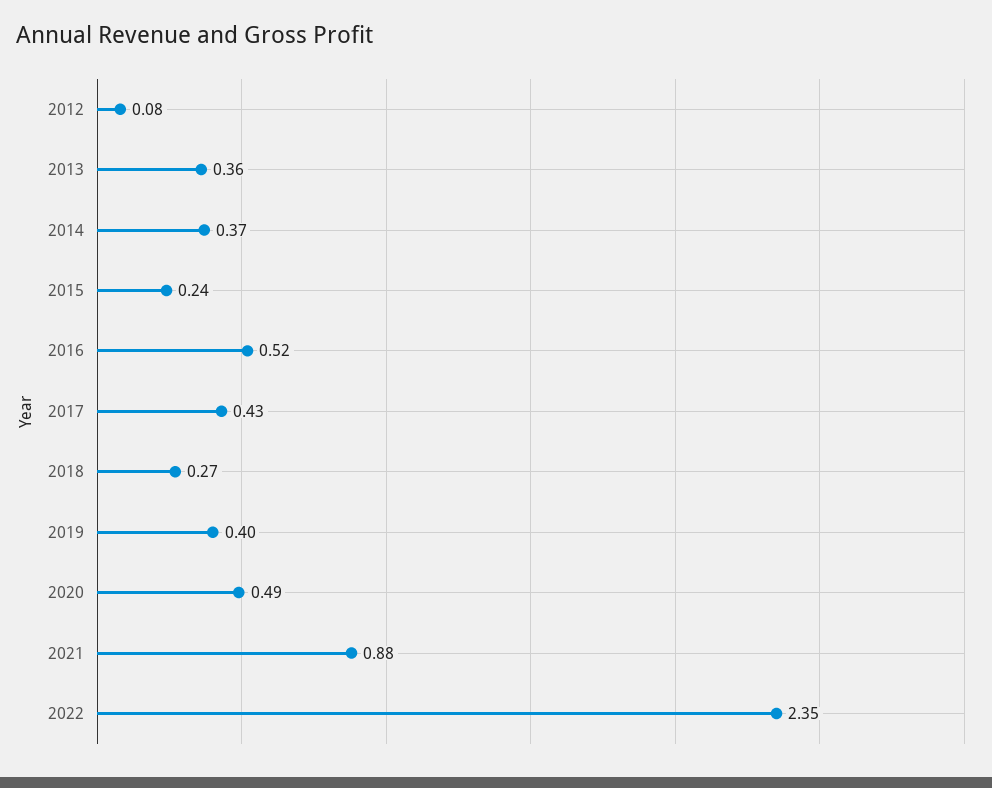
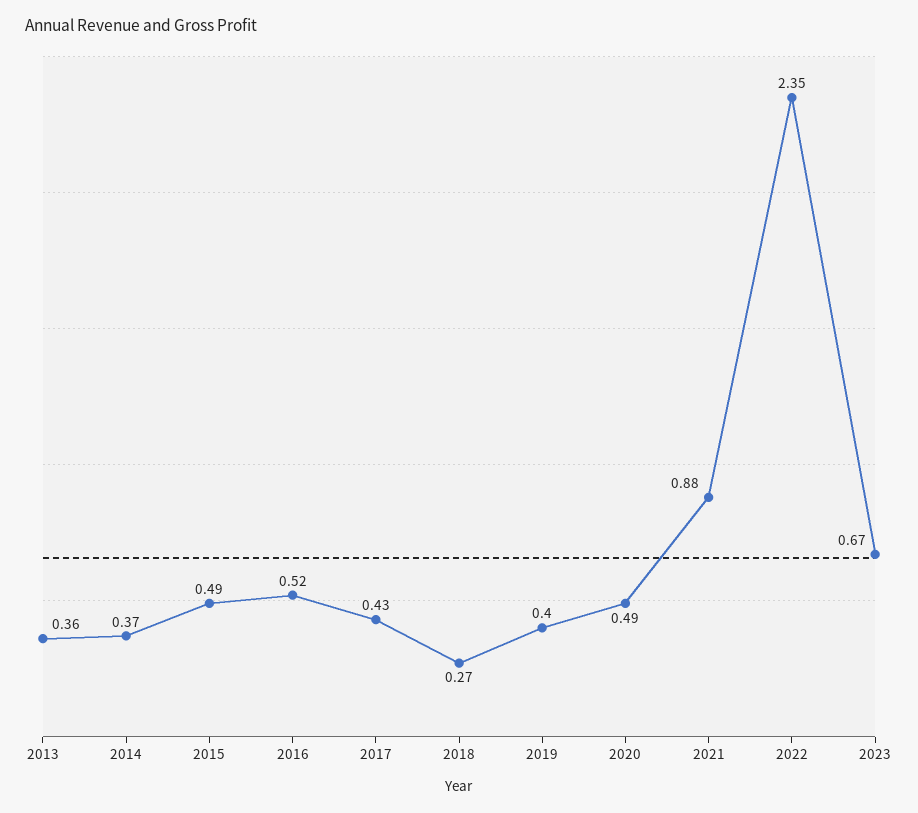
2012: 0.08 -> none
2015: 0.24 -> 0.49
2023: none -> 0.67

